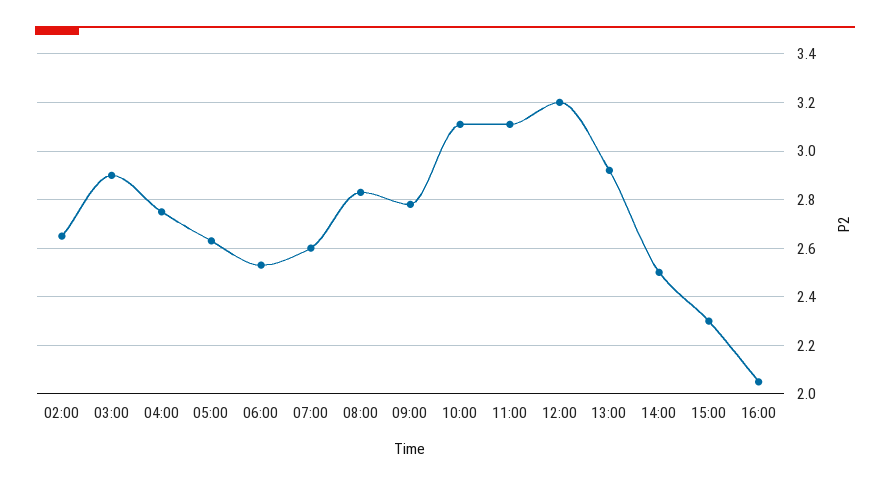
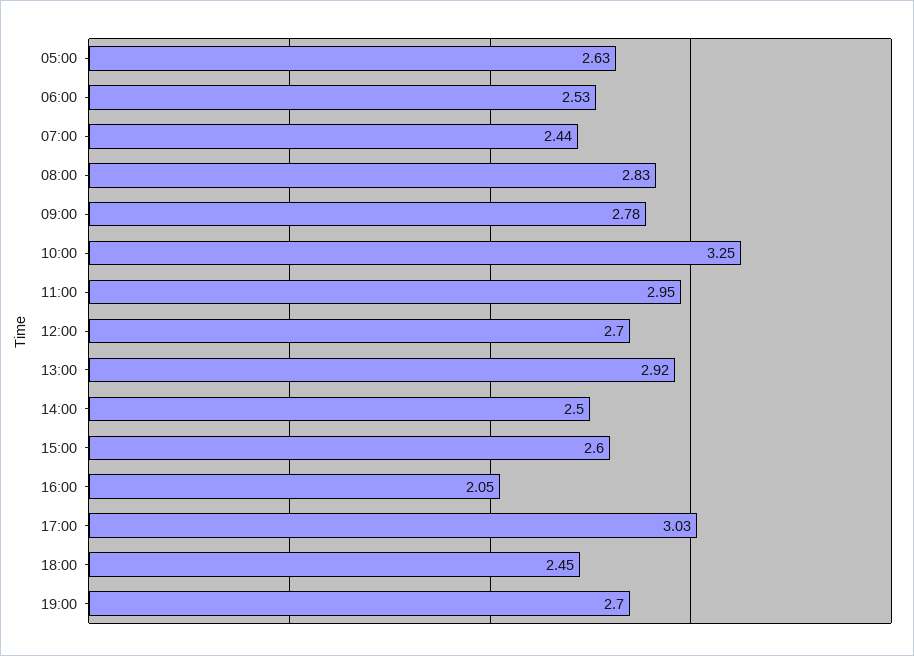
02:00: 2.65 -> none
03:00: 2.9 -> none
04:00: 2.75 -> none
07:00: 2.6 -> 2.44
10:00: 3.1 -> 3.25
11:00: 3.1 -> 2.95
12:00: 3.2 -> 2.7
15:00: 2.3 -> 2.6
17:00: none -> 3.03
18:00: none -> 2.45
19:00: none -> 2.7

